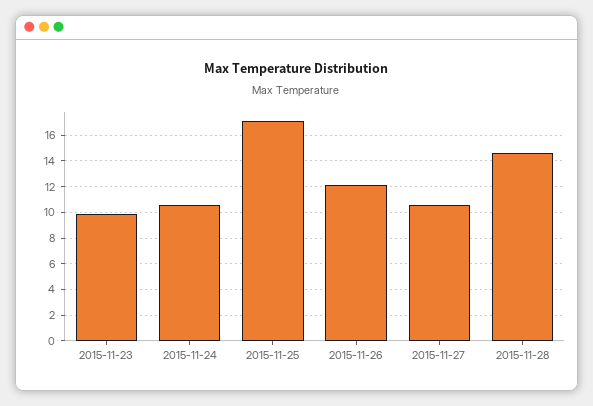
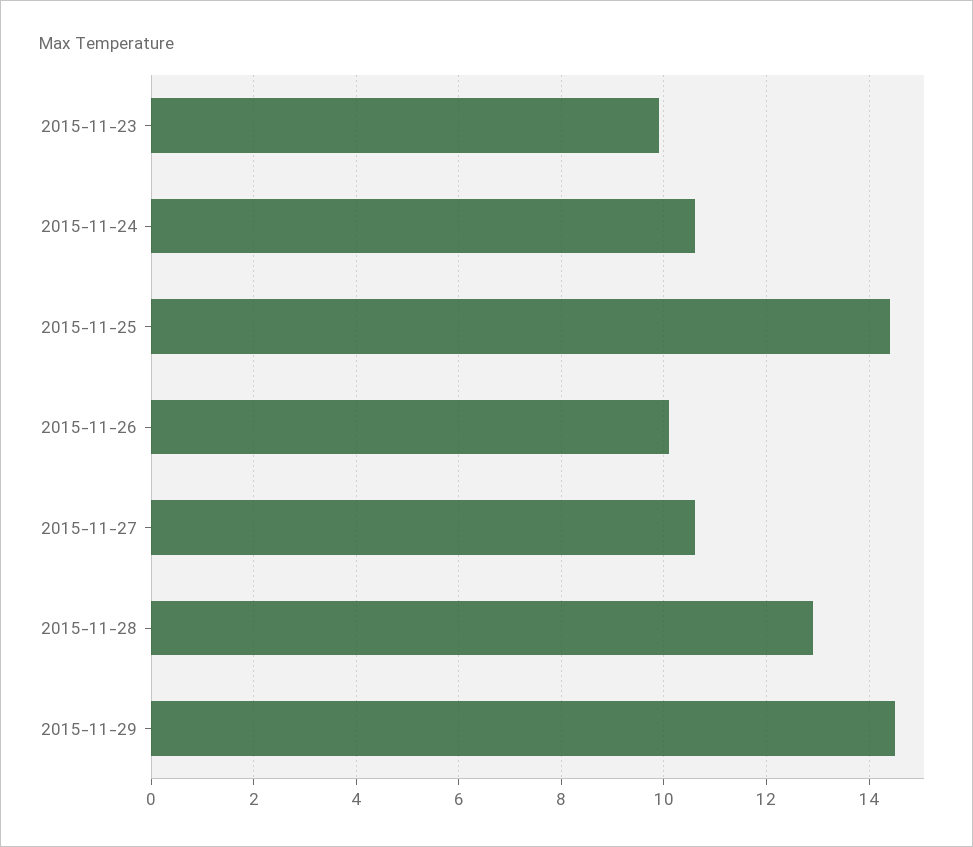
2015-11-25: 17 -> 14.5
2015-11-26: 12 -> 10
2015-11-28: 14.5 -> 13
2015-11-29: none -> 14.5

